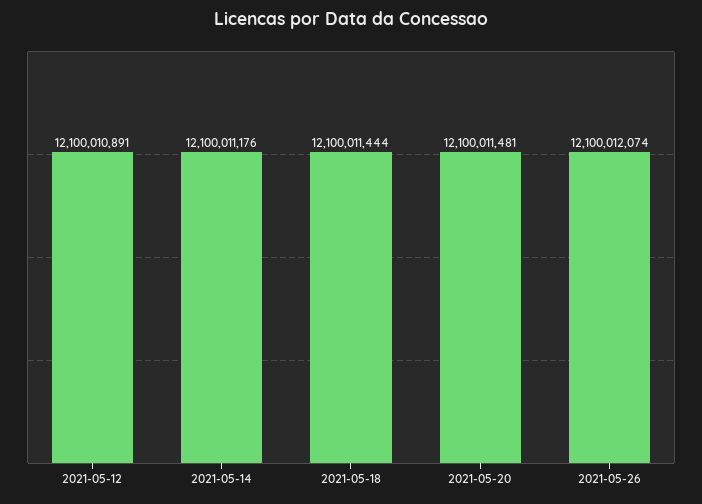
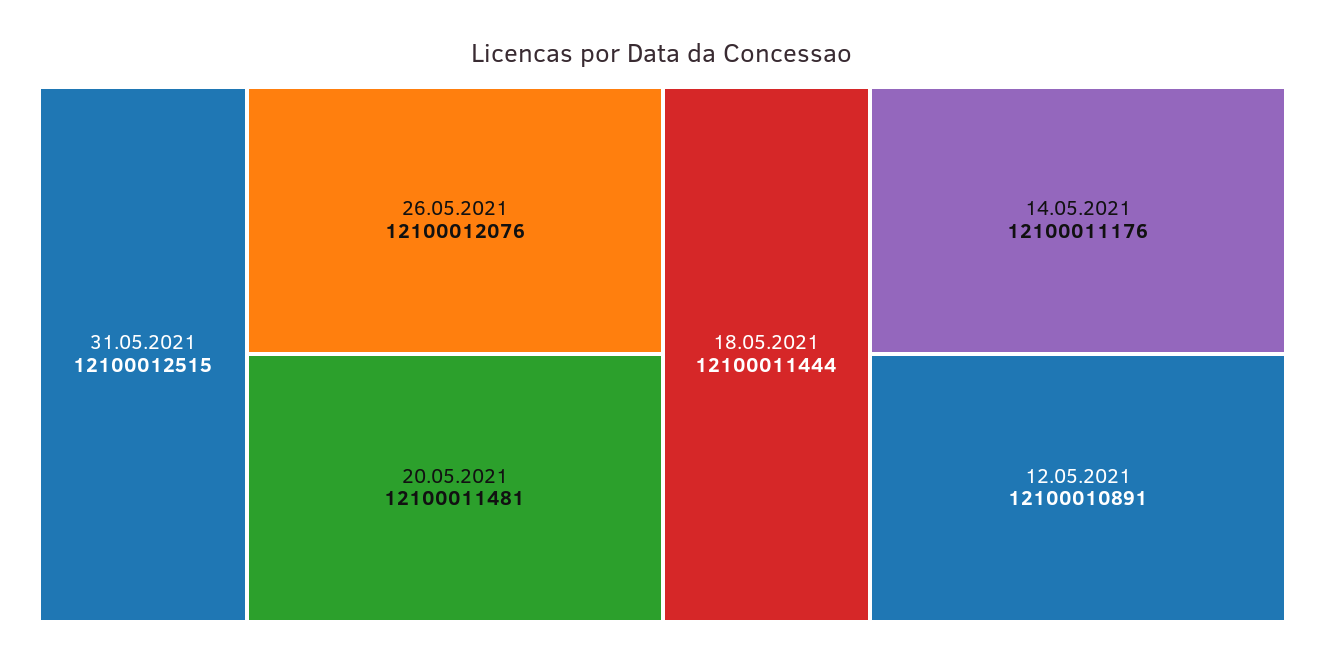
2021-05-26: 12100012074 -> 12100012076
31.05.2021: none -> 12100012515

